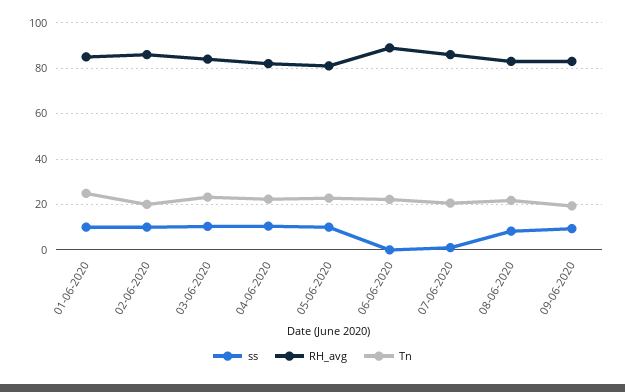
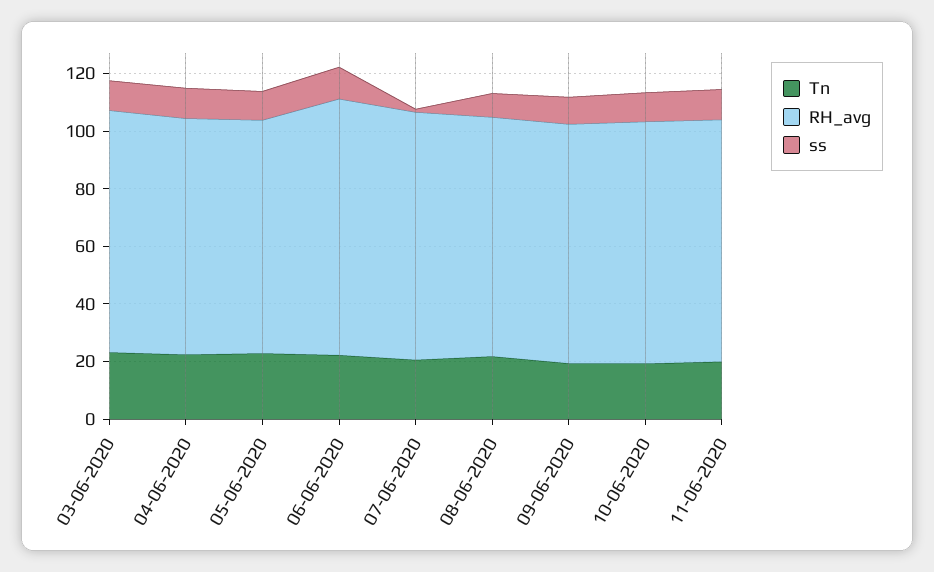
ss, 01-06-2020: 10 -> none
RH_avg, 01-06-2020: 85 -> none
Tn, 01-06-2020: 25 -> none
ss, 02-06-2020: 10 -> none
RH_avg, 02-06-2020: 85 -> none
Tn, 02-06-2020: 20 -> none
ss, 06-06-2020: 0 -> 10
Tn, 10-06-2020: none -> 20
RH_avg, 10-06-2020: none -> 85
ss, 10-06-2020: none -> 10
Tn, 11-06-2020: none -> 20
RH_avg, 11-06-2020: none -> 85
ss, 11-06-2020: none -> 10

